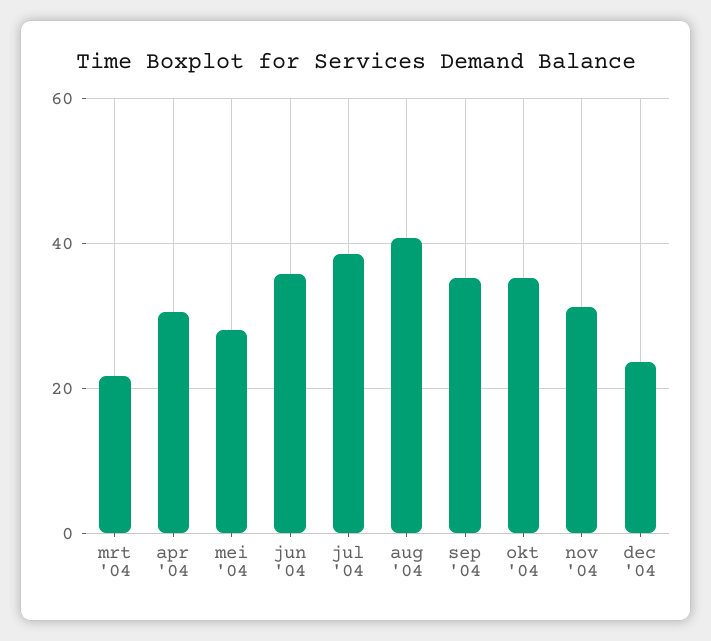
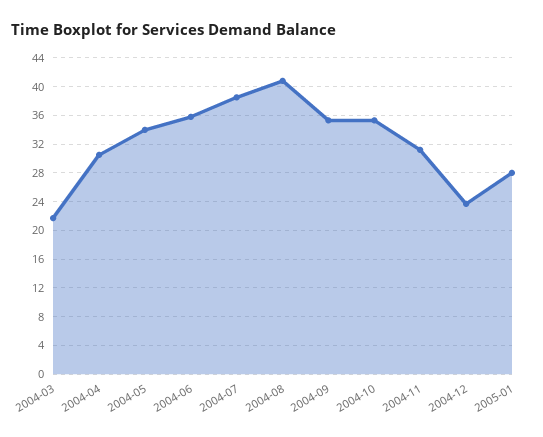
mei '04: 28 -> 34
2005-01: none -> 28

